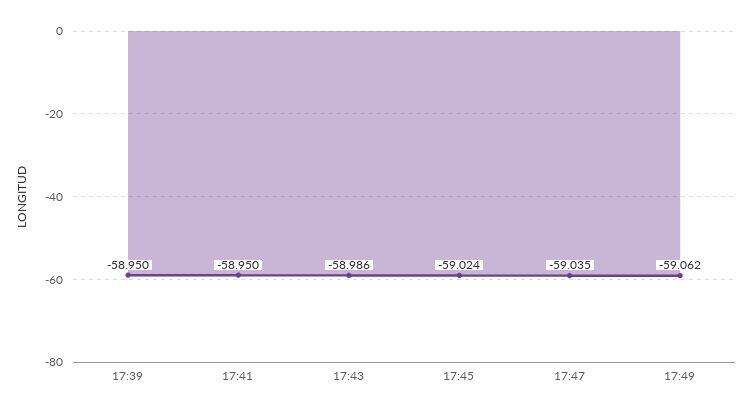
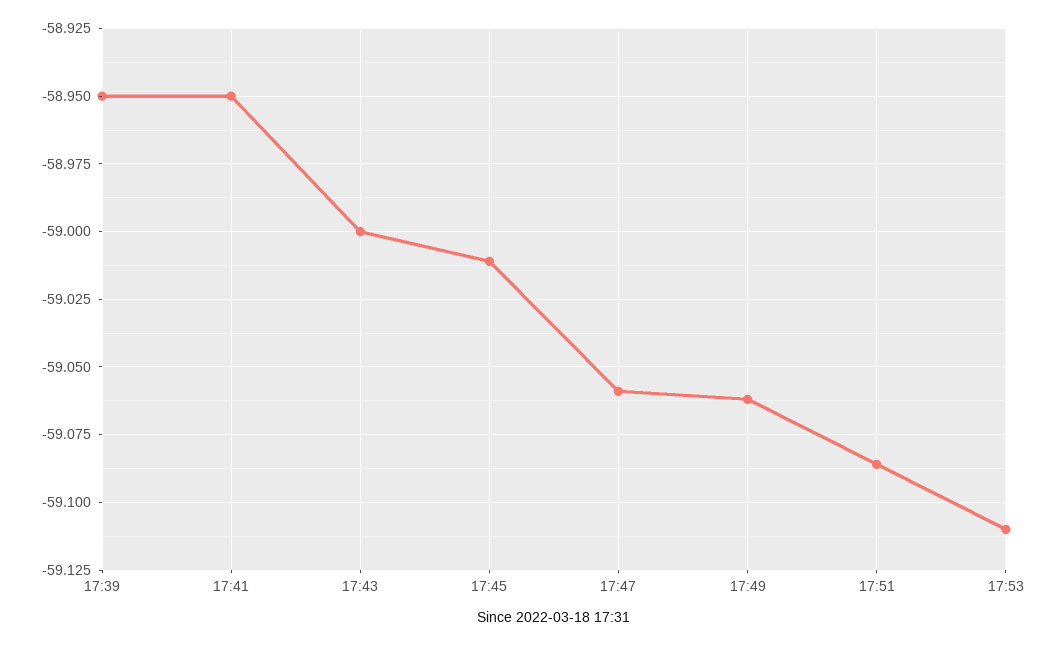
17:43: -58.986 -> -59
17:45: -59.024 -> -59.01
17:47: -59.035 -> -59.06
17:51: none -> -59.085
17:53: none -> -59.11

